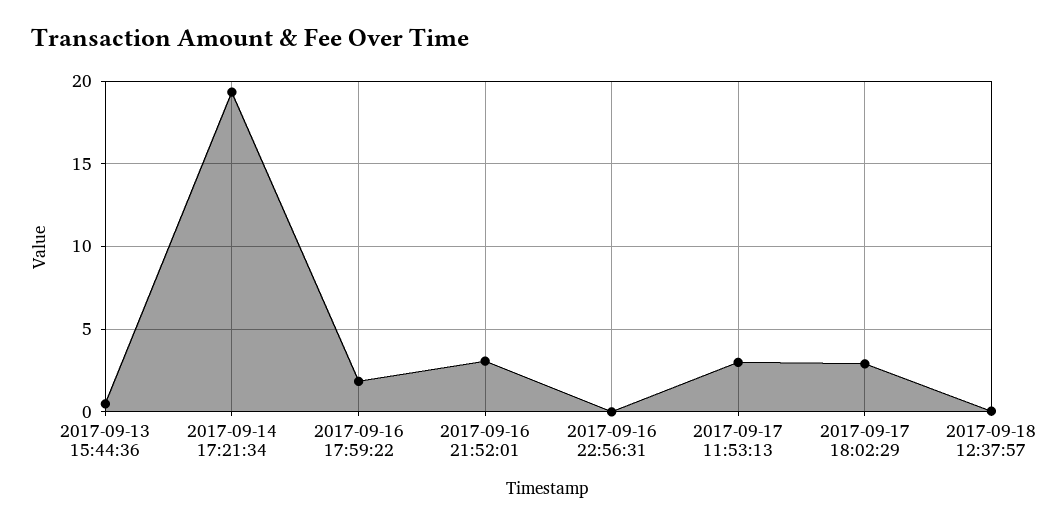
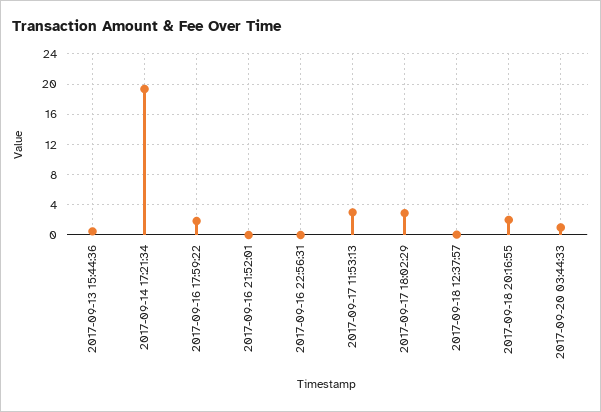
2017-09-16 21:52:01: 3 -> 0
2017-09-18 20:16:55: none -> 2
2017-09-20 03:44:33: none -> 1

